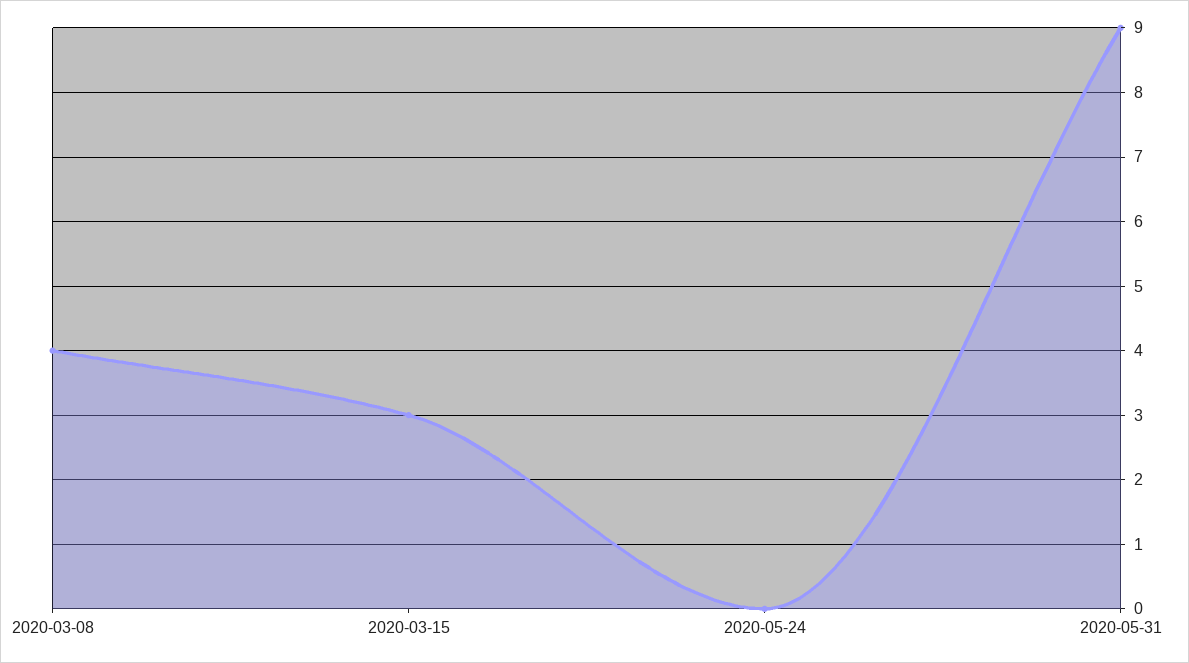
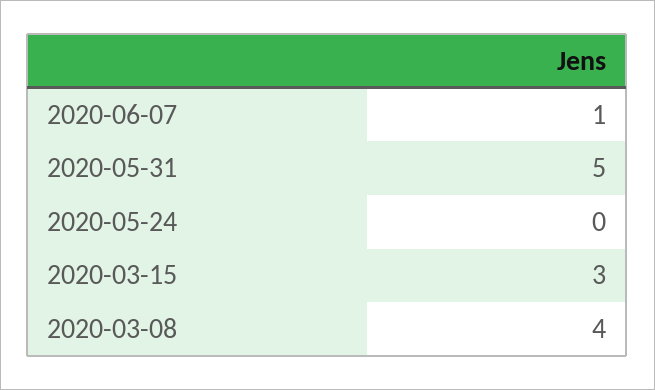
2020-05-31: 9 -> 5
2020-06-07: none -> 1

